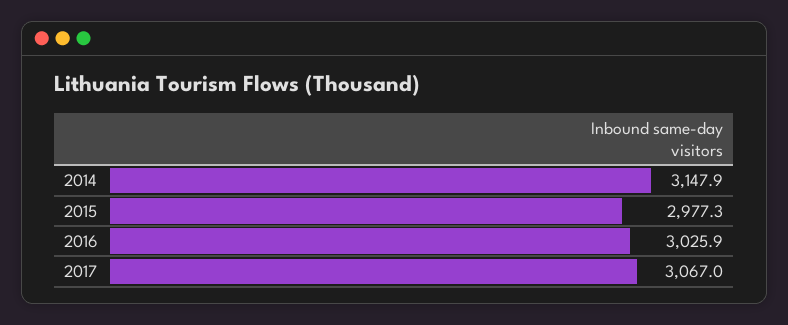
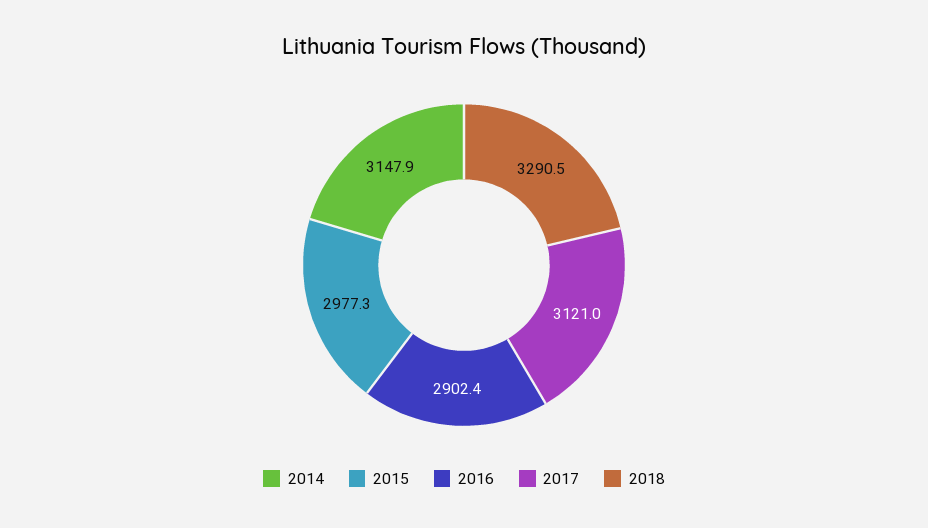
2016: 3025.9 -> 2902.4
2017: 3067 -> 3121
2018: none -> 3290.5

